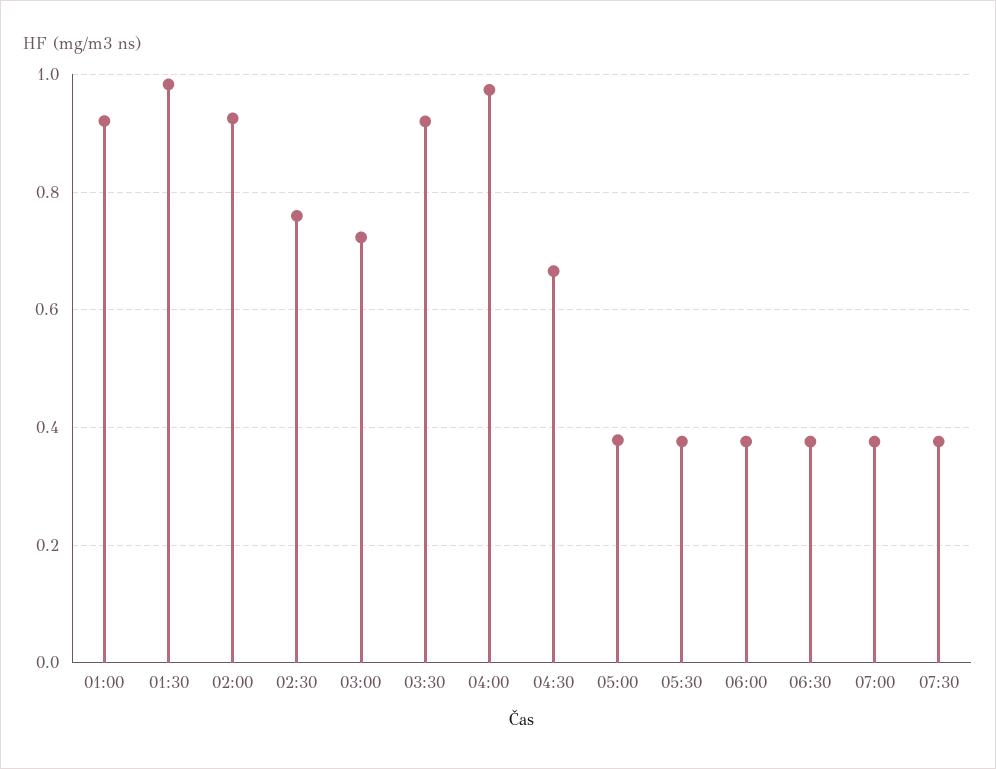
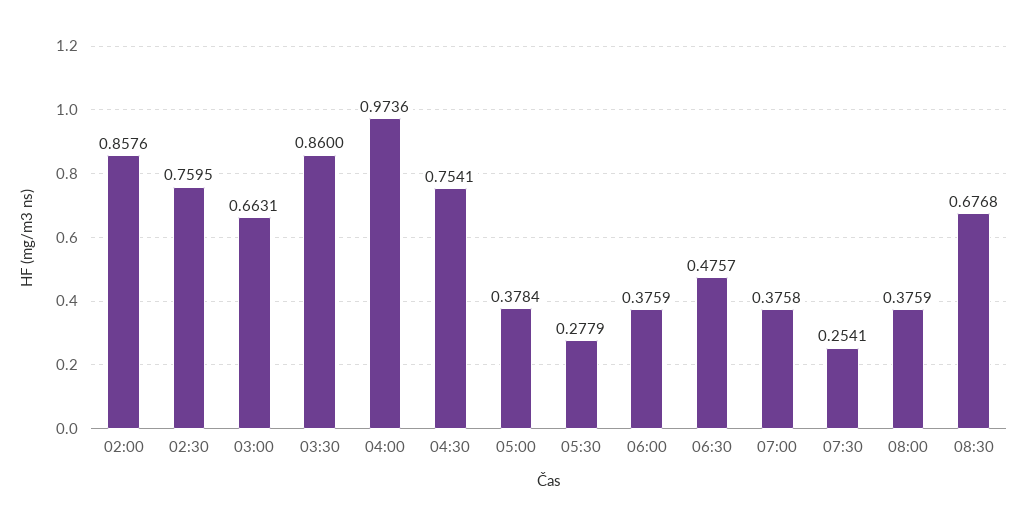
01:00: 0.92 -> none
01:30: 0.98 -> none
02:00: 0.92 -> 0.8576
03:00: 0.72 -> 0.6631
03:30: 0.92 -> 0.86
04:30: 0.66 -> 0.7541
05:30: 0.38 -> 0.2779
06:30: 0.38 -> 0.4757
07:30: 0.38 -> 0.2541
08:00: none -> 0.3759
08:30: none -> 0.6768

